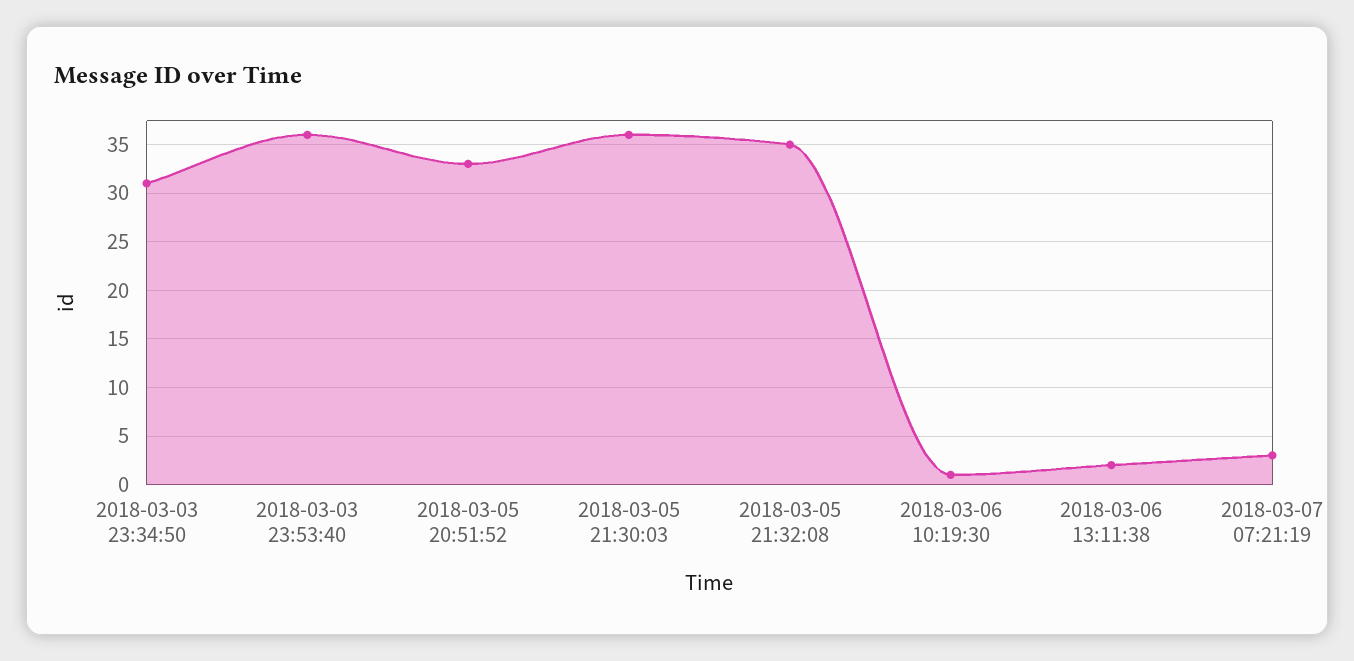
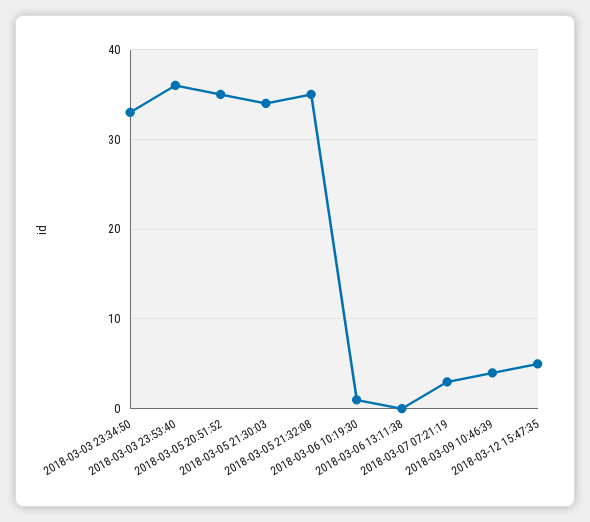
2018-03-03 23:34:50: 31 -> 33
2018-03-05 20:51:52: 33 -> 35
2018-03-05 21:30:03: 36 -> 34
2018-03-06 13:11:38: 2 -> 0
2018-03-09 10:46:39: none -> 4
2018-03-12 15:47:35: none -> 5

